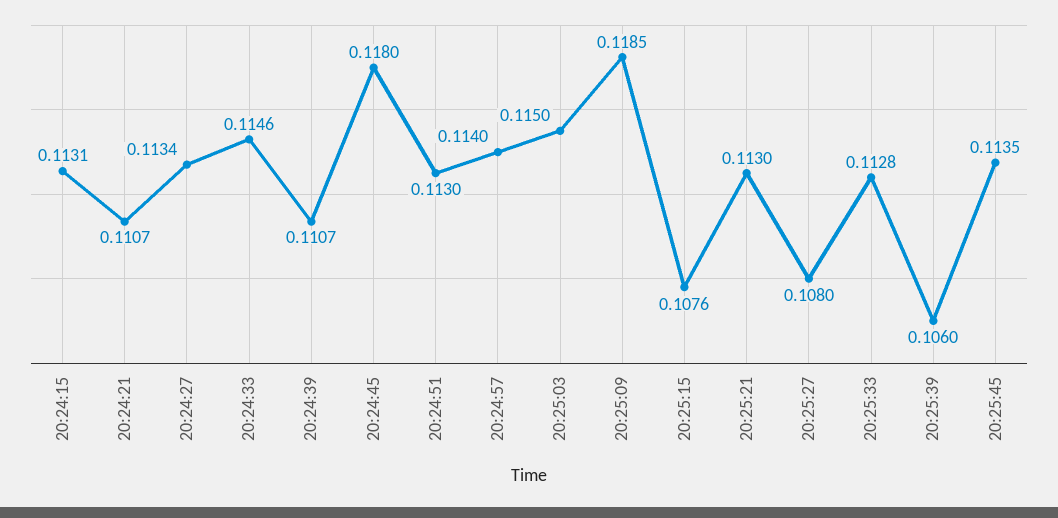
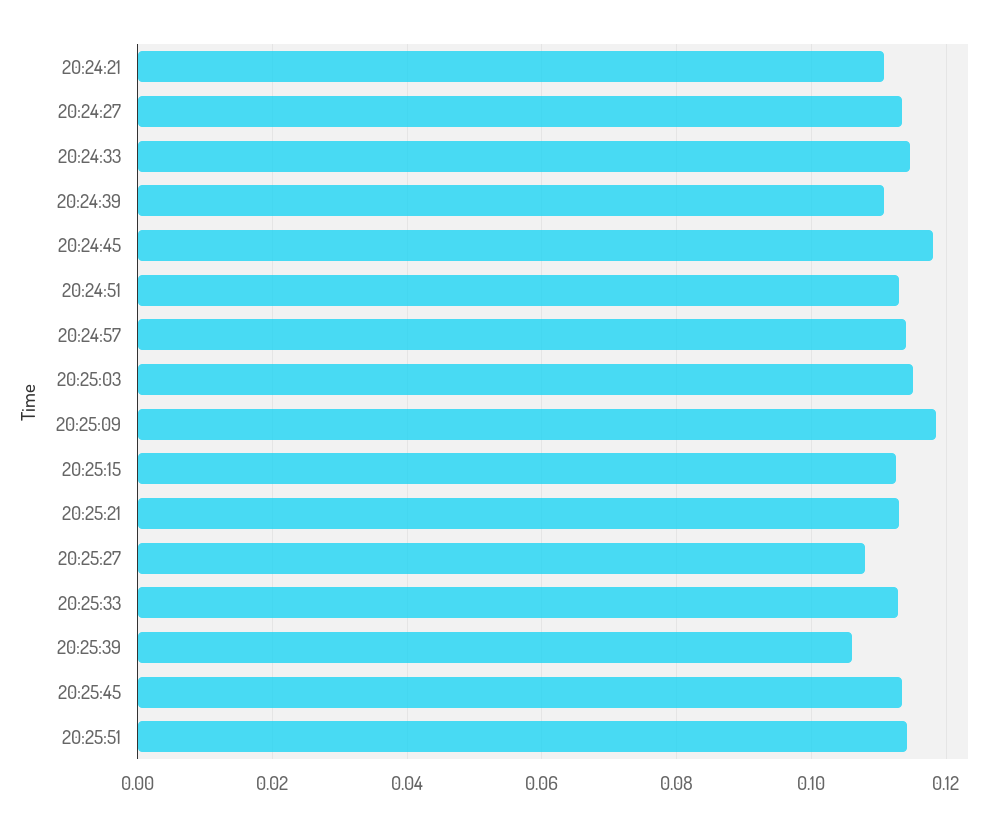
20:24:15: 0.1131 -> none
20:25:15: 0.1076 -> 0.112
20:25:51: none -> 0.114

